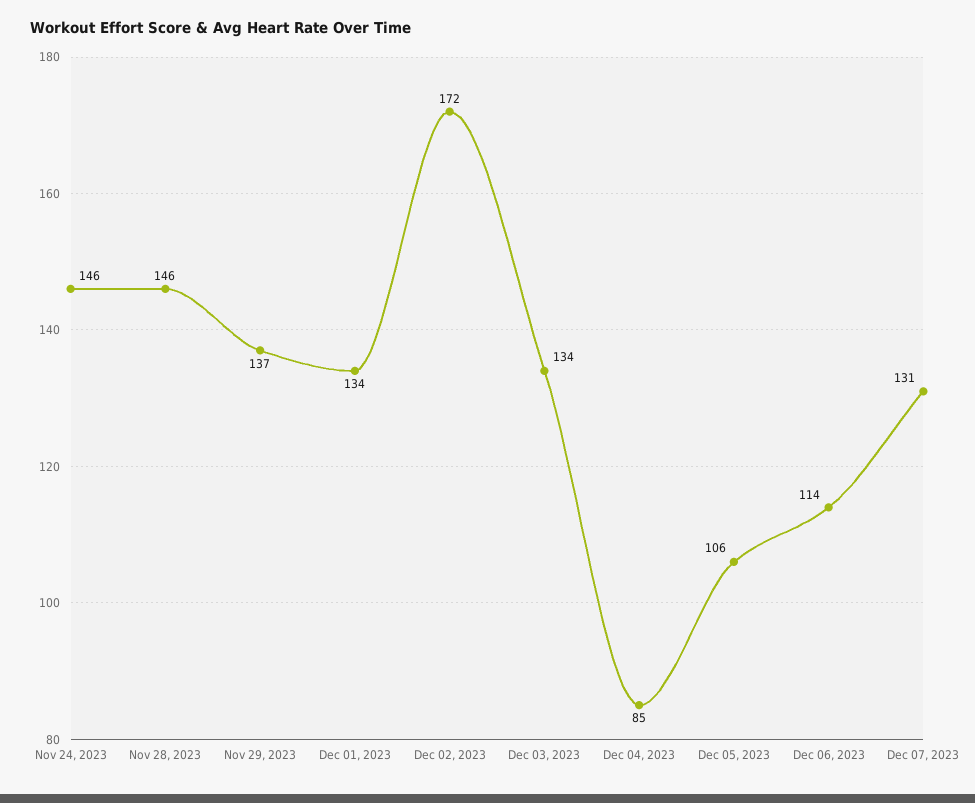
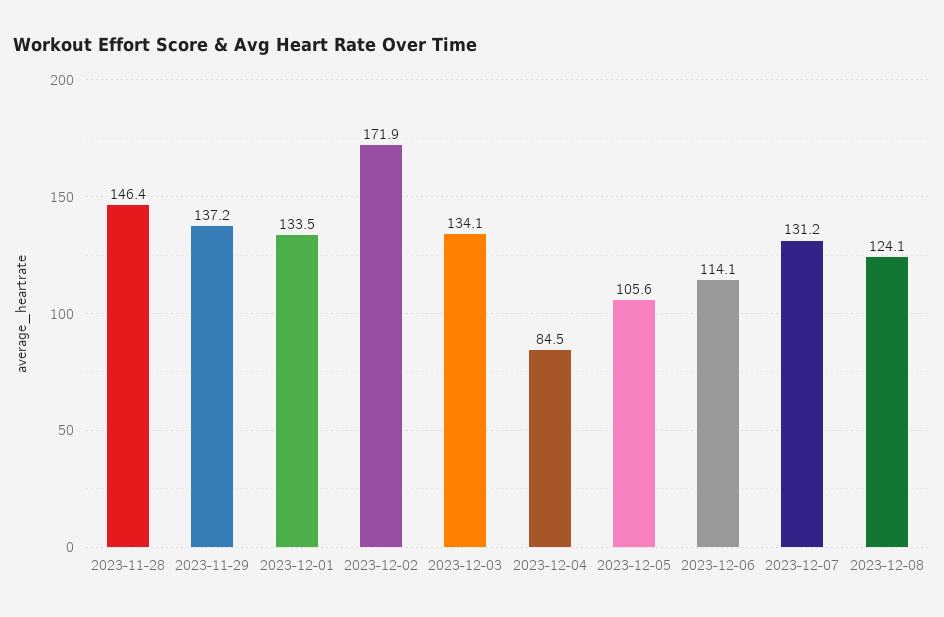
Nov 24, 2023: 146 -> none
2023-12-08: none -> 124.1

